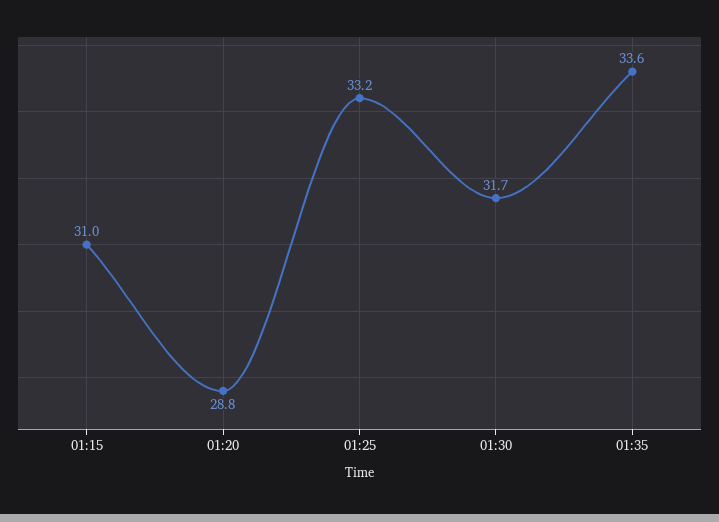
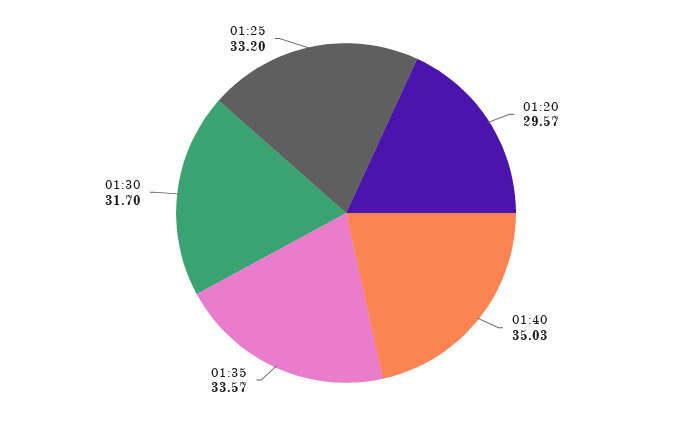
01:15: 31 -> none
01:20: 28.8 -> 29.57
01:40: none -> 35.03

